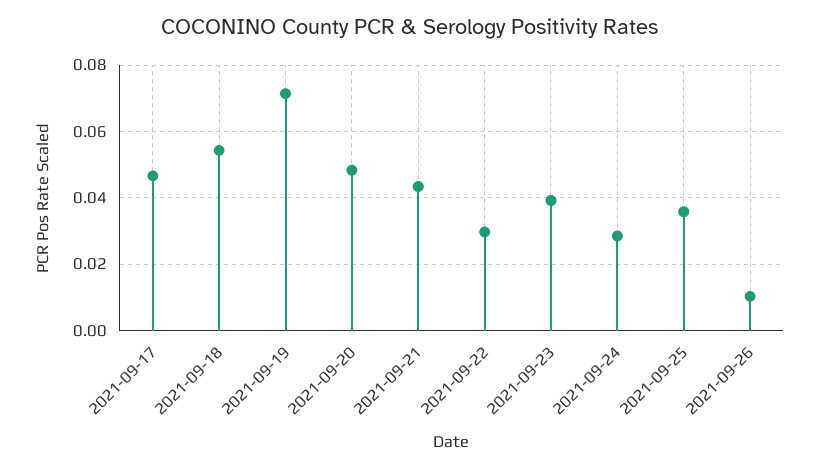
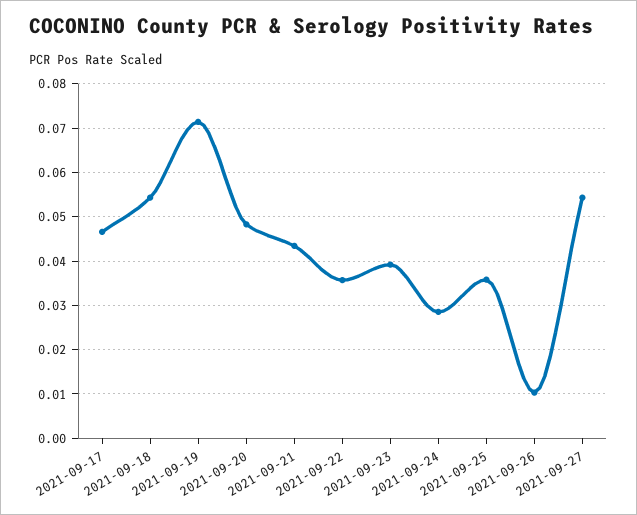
2021-09-22: 0.03 -> 0.036
2021-09-27: none -> 0.054

